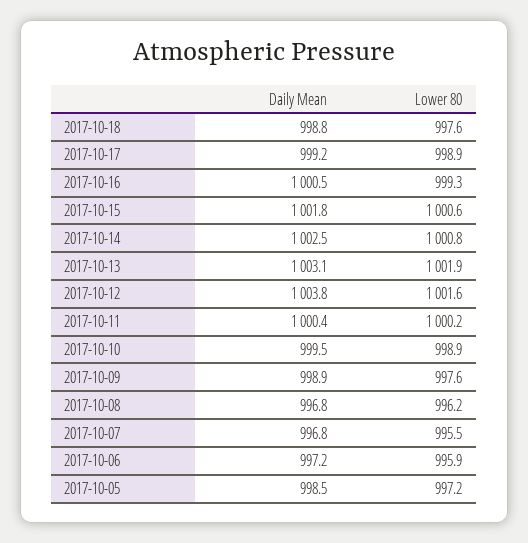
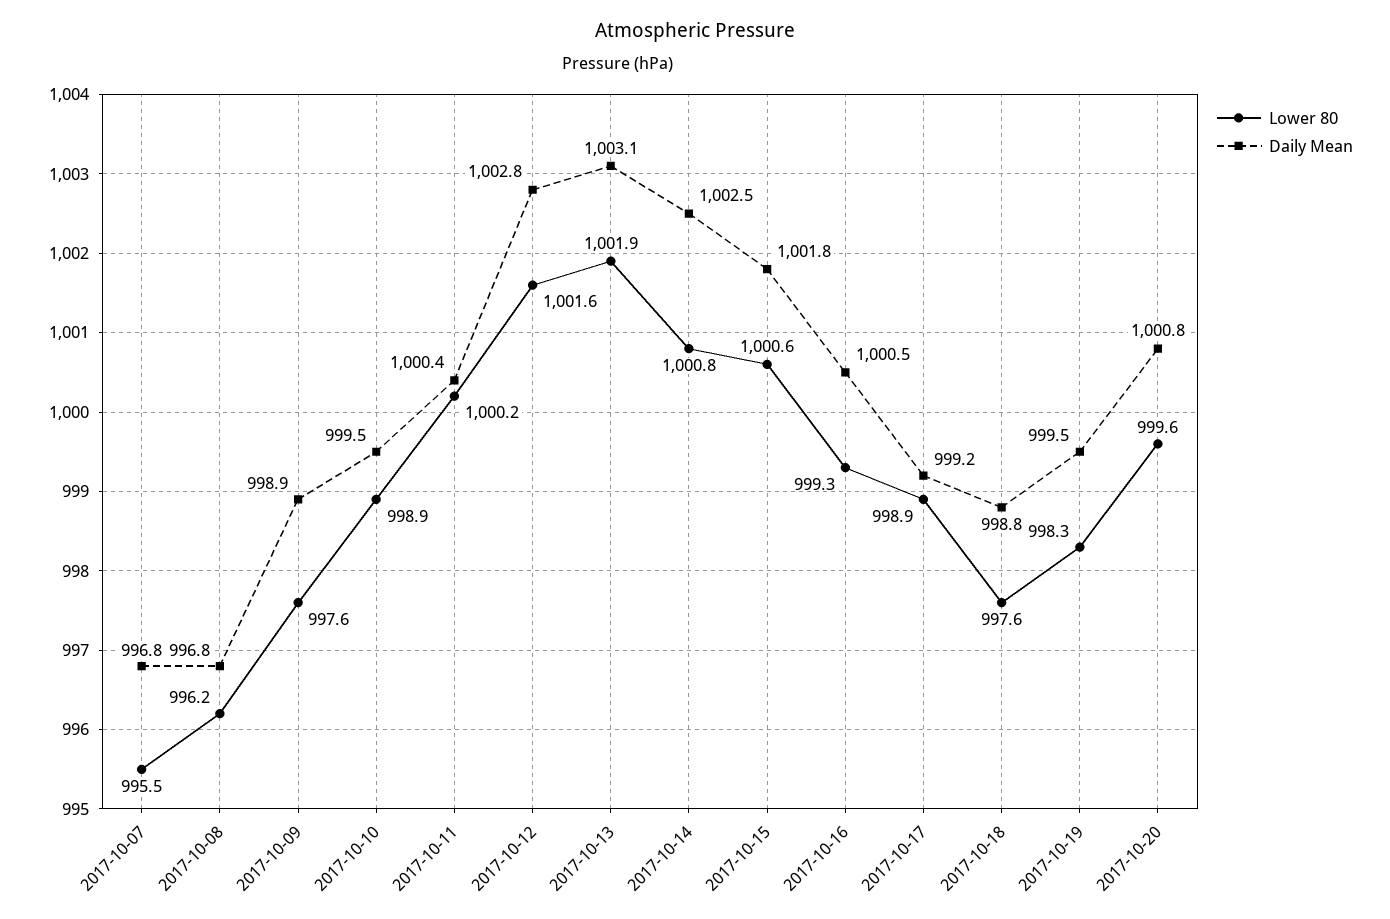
Daily Mean, 2017-10-12: 1003.8 -> 1002.8
Daily Mean, 2017-10-06: 997.2 -> none
Lower 80, 2017-10-06: 995.9 -> none
Daily Mean, 2017-10-05: 998.5 -> none
Lower 80, 2017-10-05: 997.2 -> none
Lower 80, 2017-10-19: none -> 998.3
Daily Mean, 2017-10-19: none -> 999.5
Lower 80, 2017-10-20: none -> 999.6
Daily Mean, 2017-10-20: none -> 1000.8

